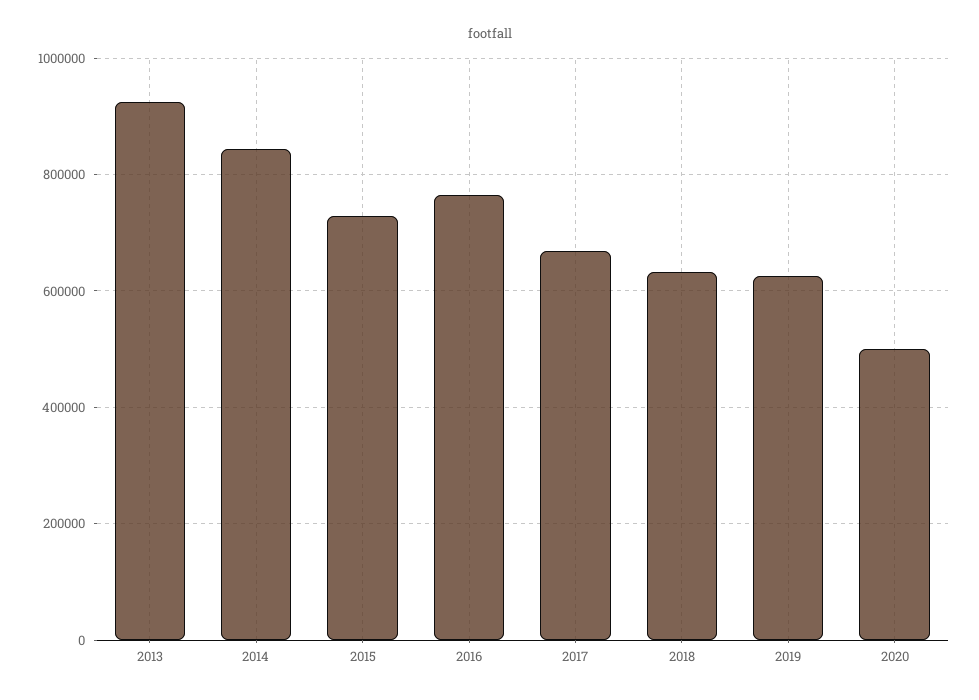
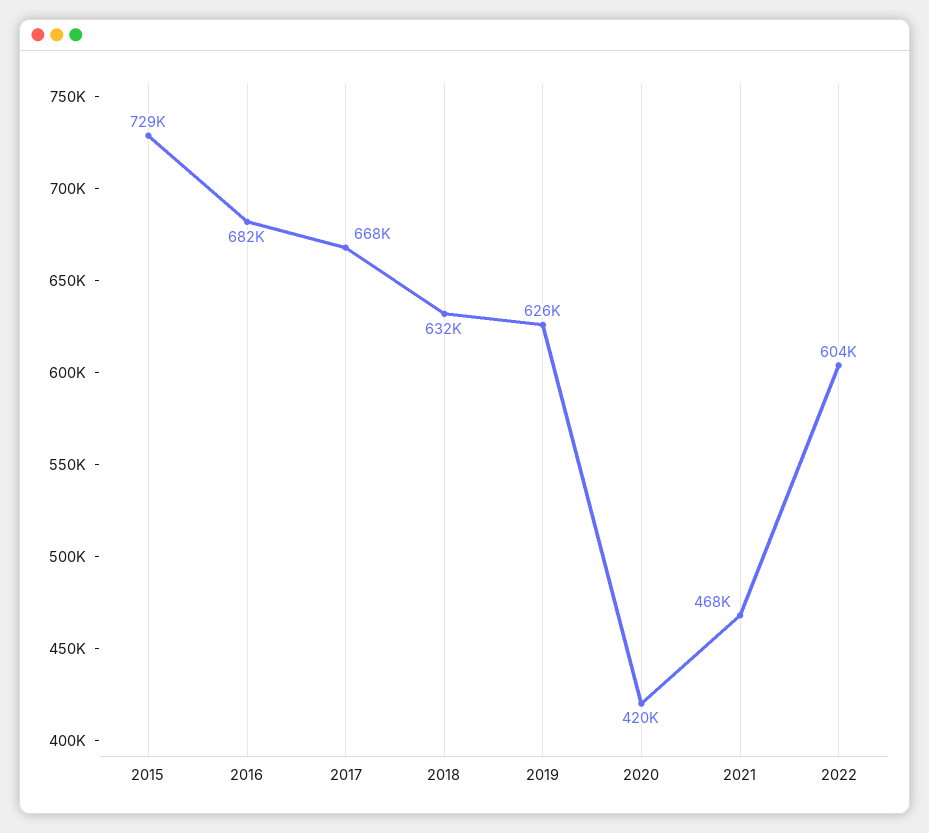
2013: 920000 -> none
2014: 840000 -> none
2016: 760000 -> 682000
2020: 500000 -> 420000
2021: none -> 468000
2022: none -> 604000

